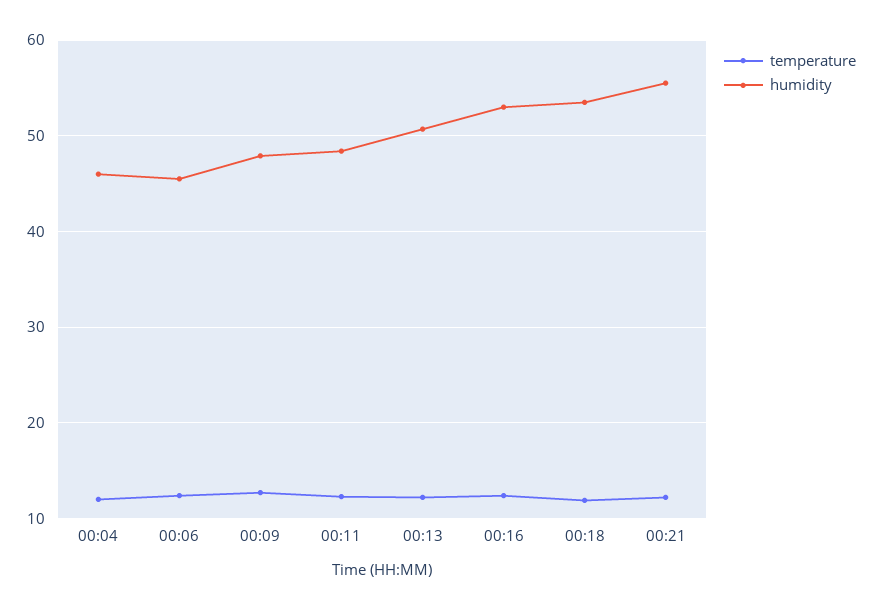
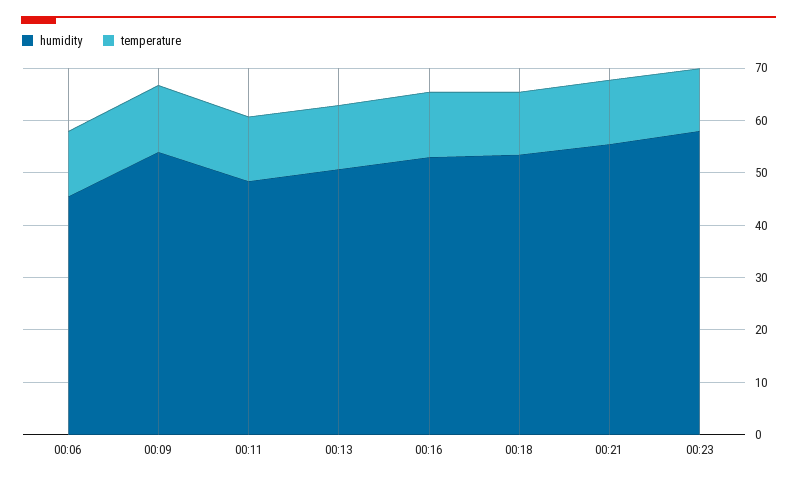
temperature, 00:04: 12 -> none
humidity, 00:04: 46 -> none
humidity, 00:09: 48 -> 54
humidity, 00:23: none -> 58
temperature, 00:23: none -> 12

